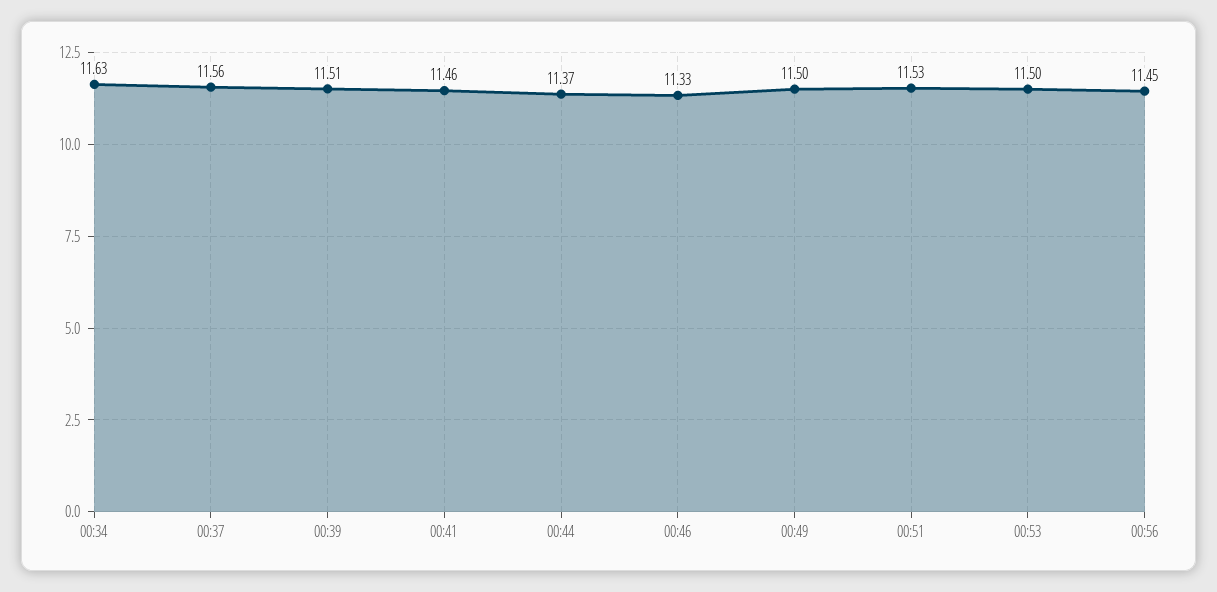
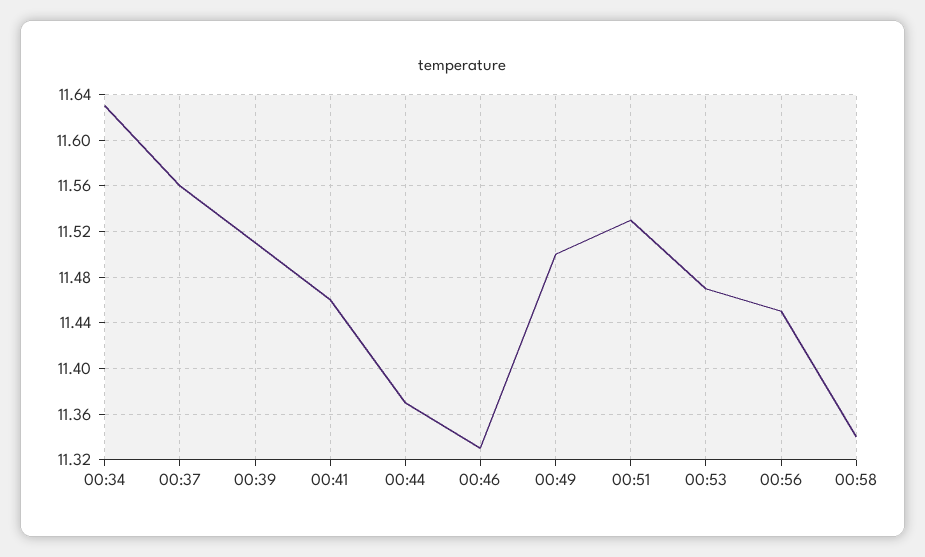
00:53: 11.5 -> 11.47
00:58: none -> 11.34

